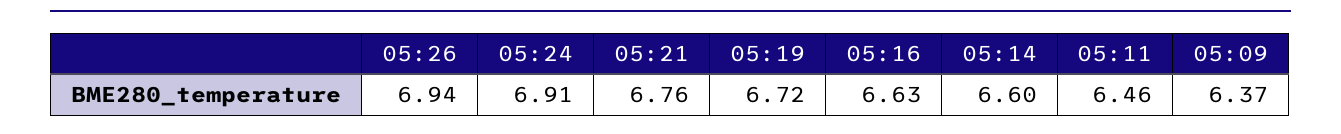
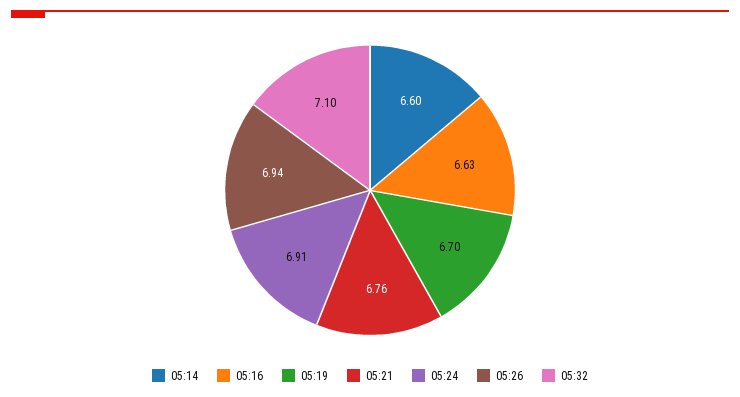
05:19: 6.72 -> 6.7
05:11: 6.46 -> none
05:09: 6.37 -> none
05:32: none -> 7.1

